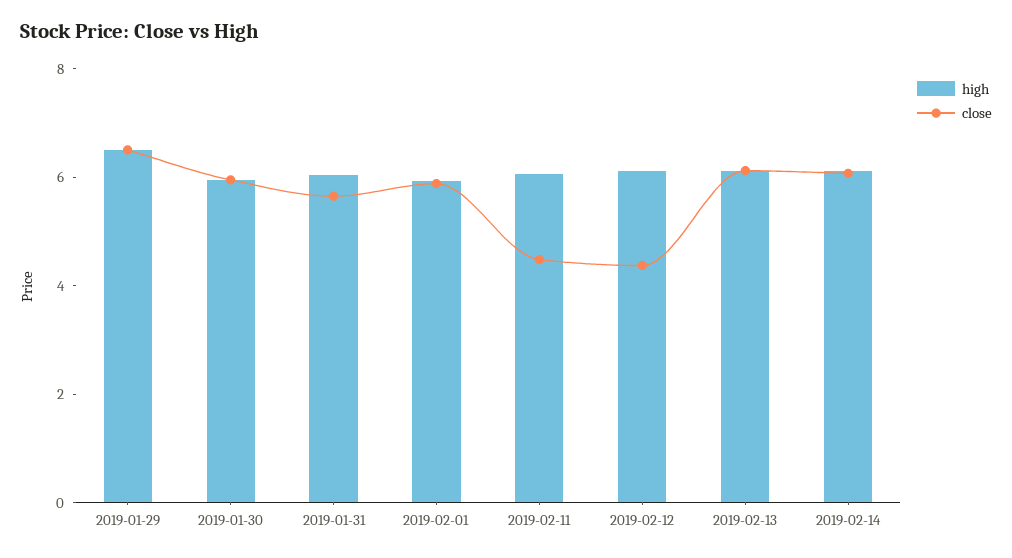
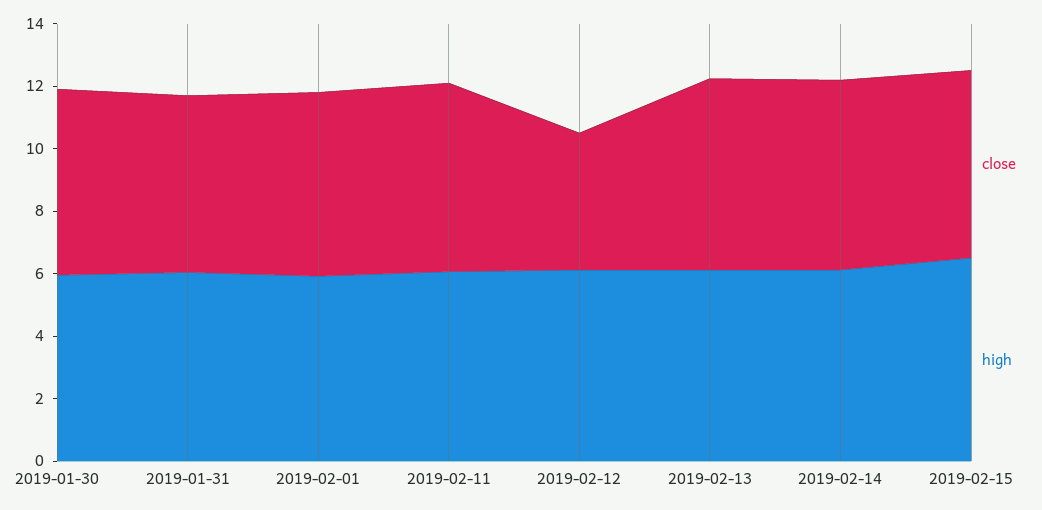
high, 2019-01-29: 6.5 -> none
close, 2019-01-29: 6.5 -> none
close, 2019-02-11: 4.5 -> 6
close, 2019-02-15: none -> 6
high, 2019-02-15: none -> 6.5

